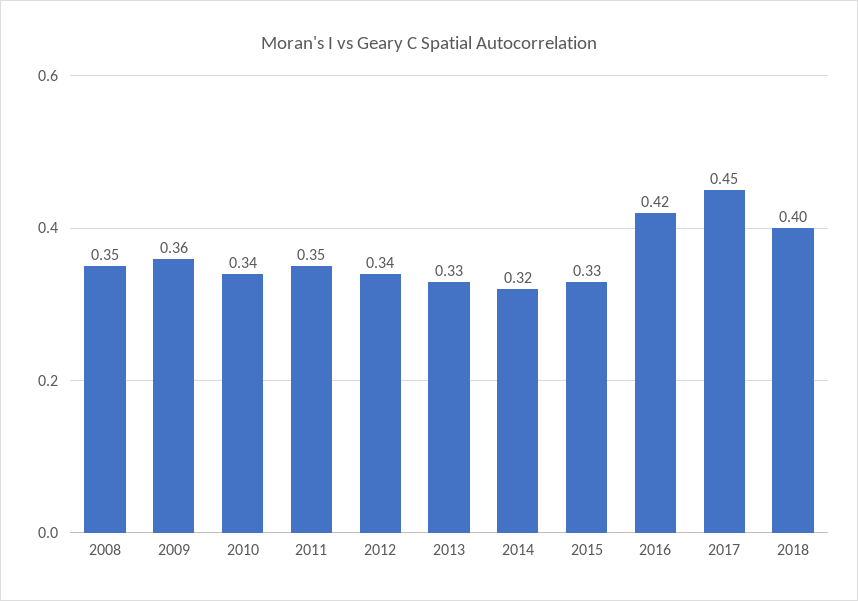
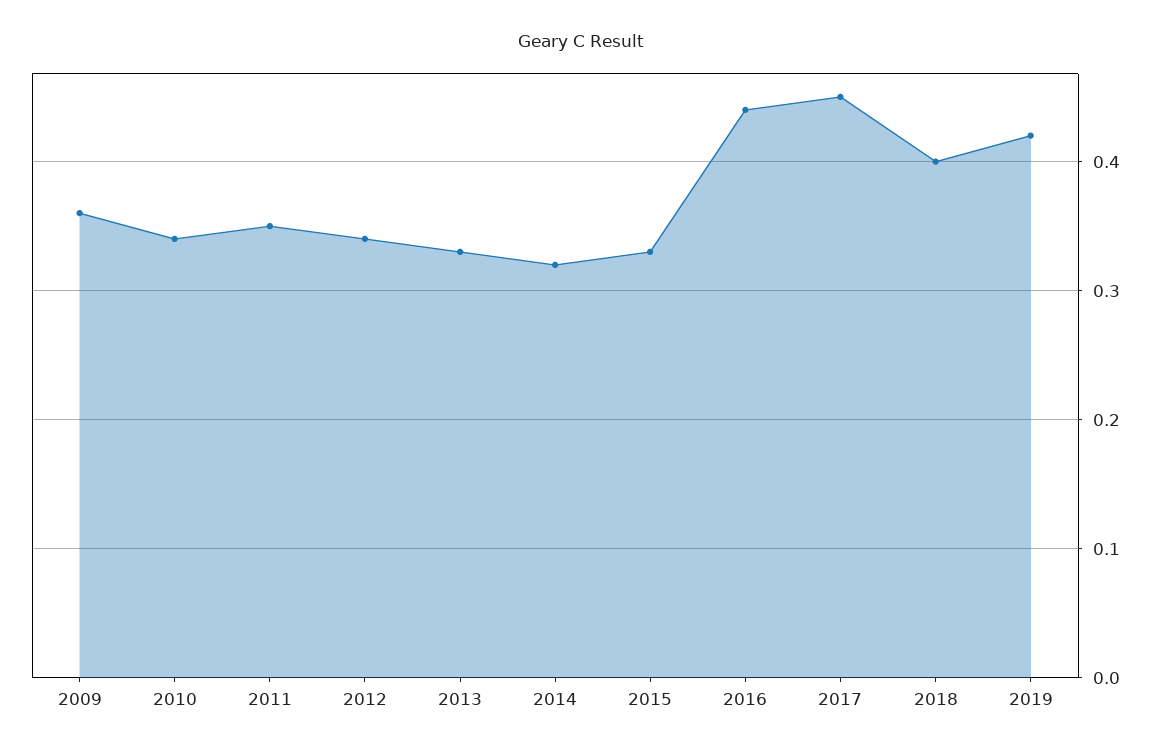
2008: 0.35 -> none
2016: 0.42 -> 0.44
2019: none -> 0.42

